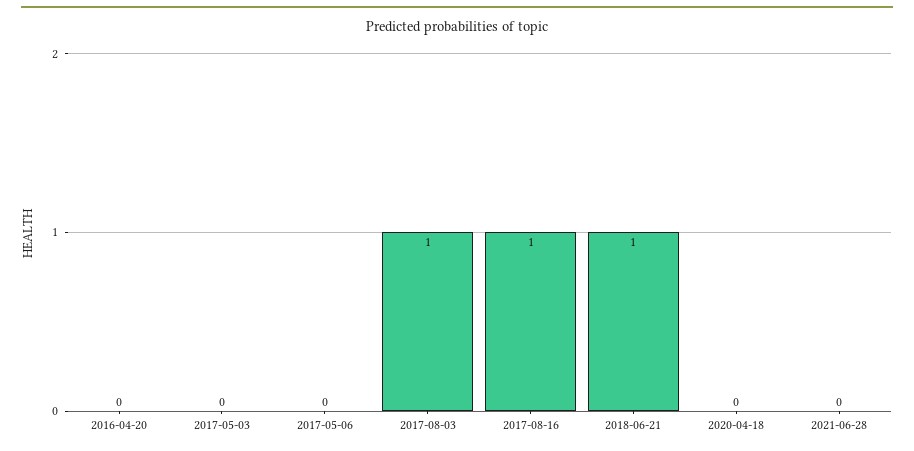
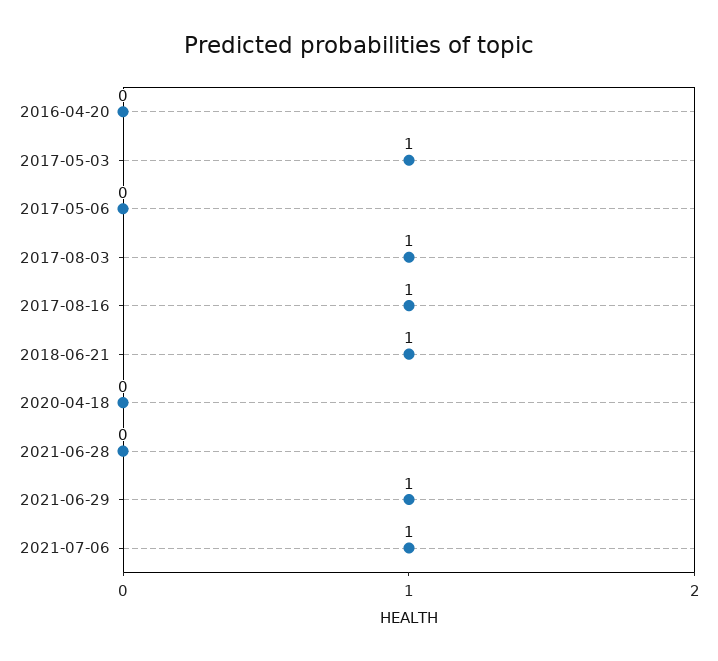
2017-05-03: 0 -> 1
2021-06-29: none -> 1
2021-07-06: none -> 1

